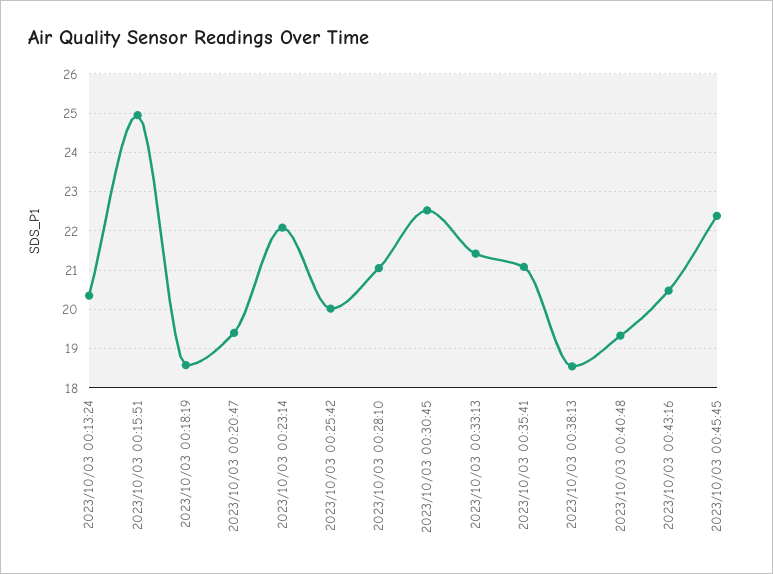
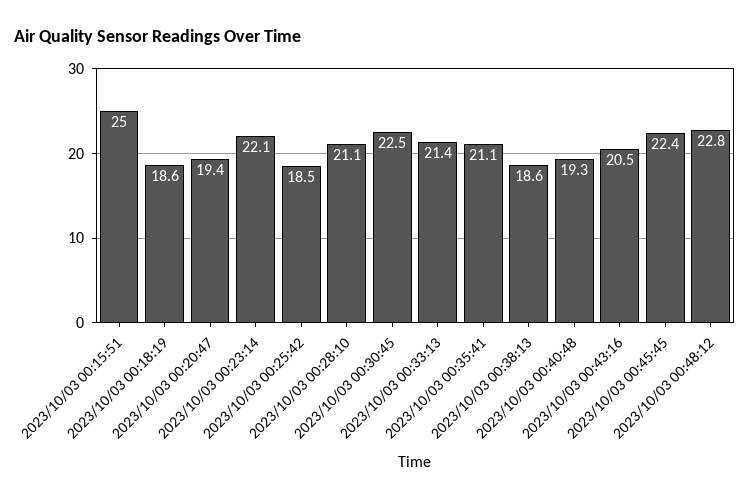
2023/10/03 00:13:24: 20.4 -> none
2023/10/03 00:25:42: 20 -> 18.5
2023/10/03 00:48:12: none -> 22.8

